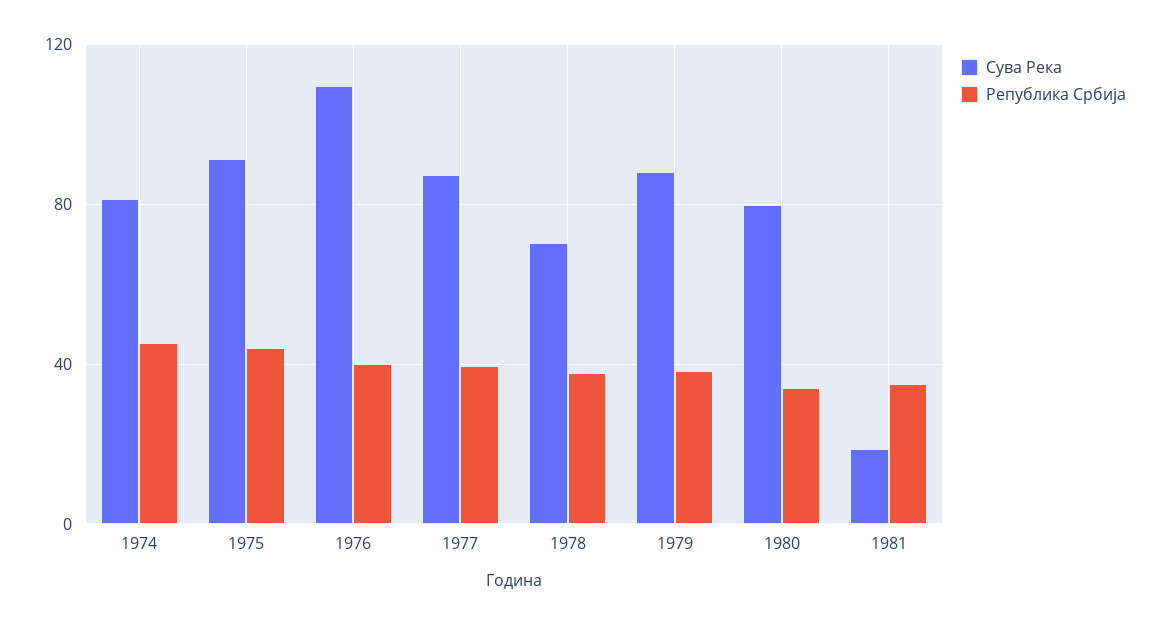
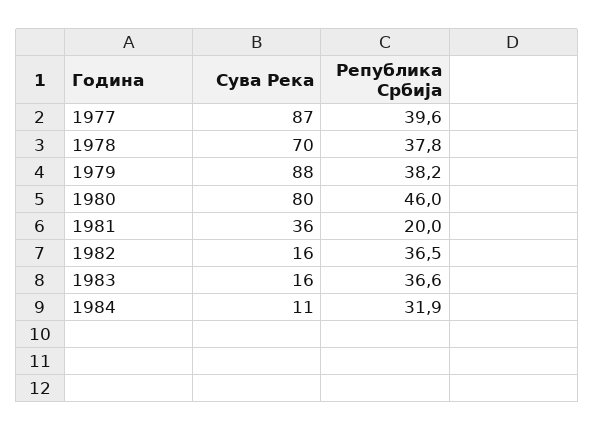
Сува Река, 1974: 80 -> none
Република Србија, 1974: 45 -> none
Сува Река, 1975: 90 -> none
Република Србија, 1975: 45 -> none
Сува Река, 1976: 110 -> none
Република Србија, 1976: 40 -> none
Република Србија, 1980: 35 -> 46
Сува Река, 1981: 20 -> 36
Република Србија, 1981: 35 -> 20
Сува Река, 1982: none -> 16
Република Србија, 1982: none -> 36.5
Сува Река, 1983: none -> 16
Република Србија, 1983: none -> 36.6
Сува Река, 1984: none -> 11
Република Србија, 1984: none -> 31.9

